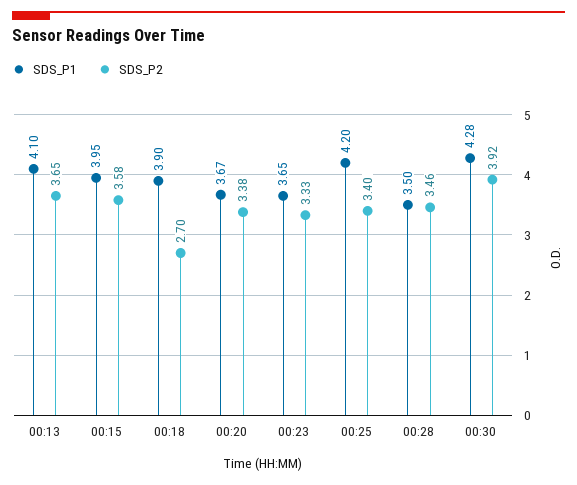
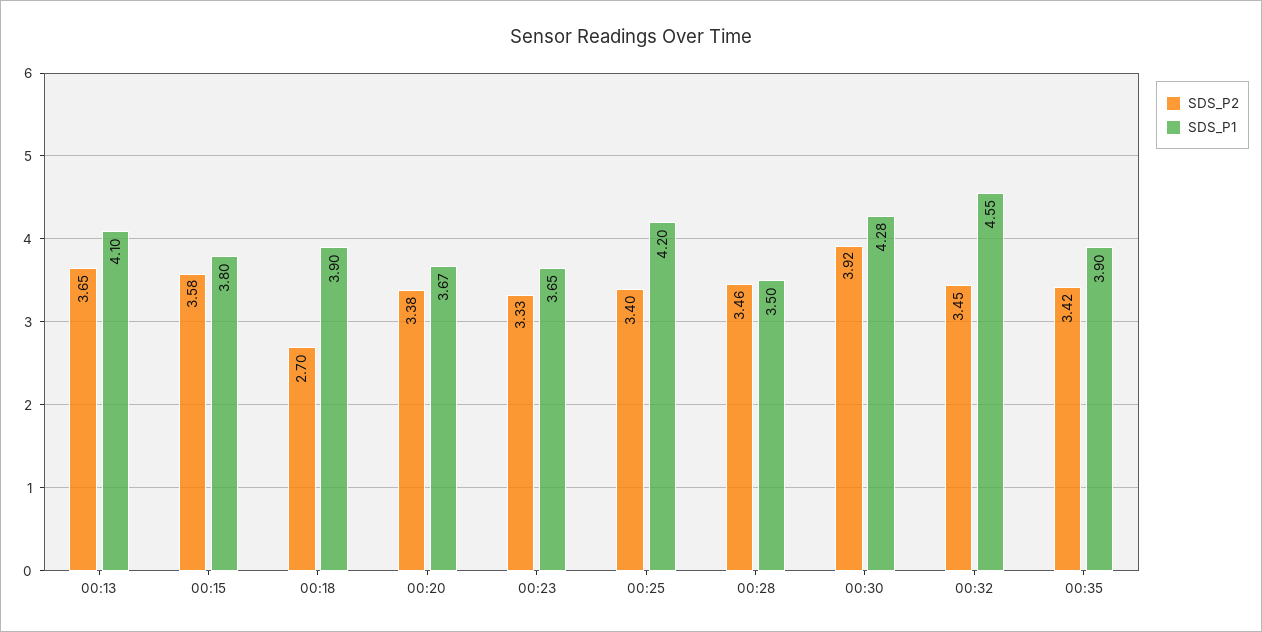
SDS_P1, 00:15: 3.95 -> 3.8
SDS_P2, 00:32: none -> 3.45
SDS_P1, 00:32: none -> 4.55
SDS_P2, 00:35: none -> 3.42
SDS_P1, 00:35: none -> 3.9

